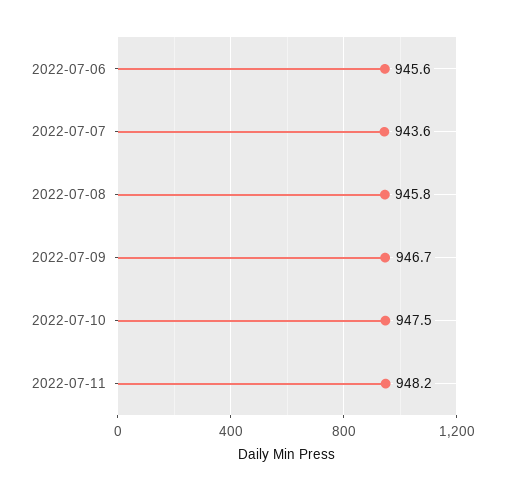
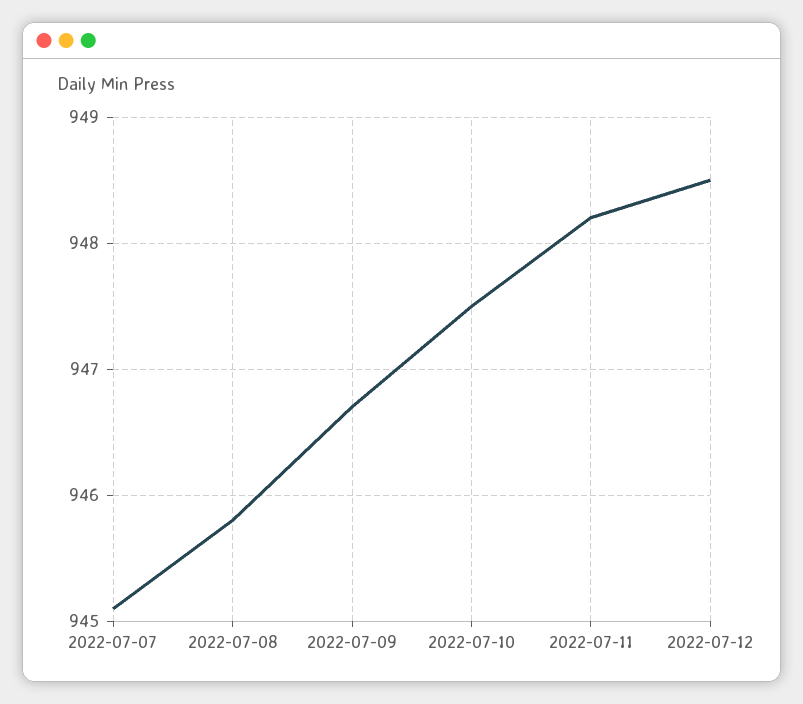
2022-07-06: 945.6 -> none
2022-07-07: 943.6 -> 945.1
2022-07-12: none -> 948.5

